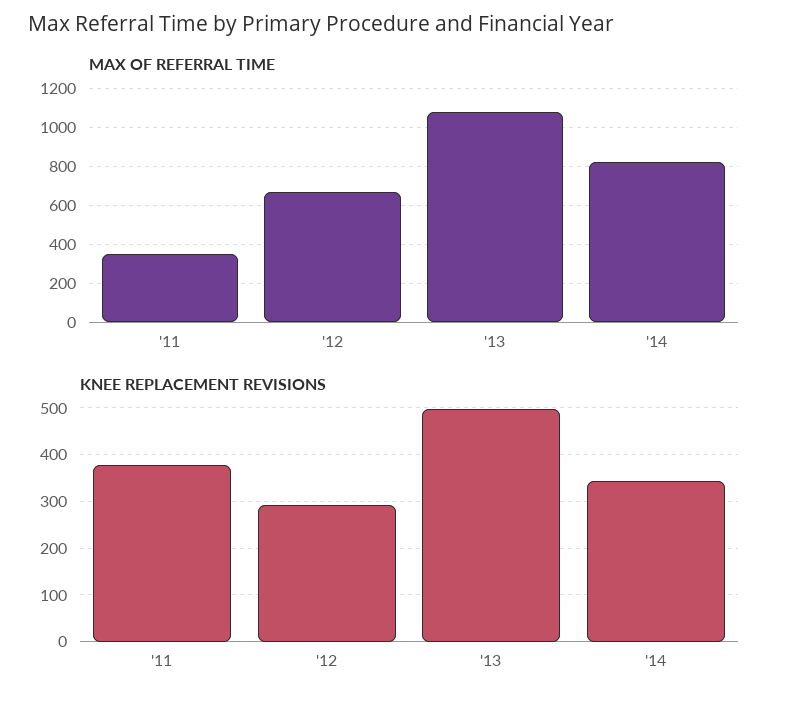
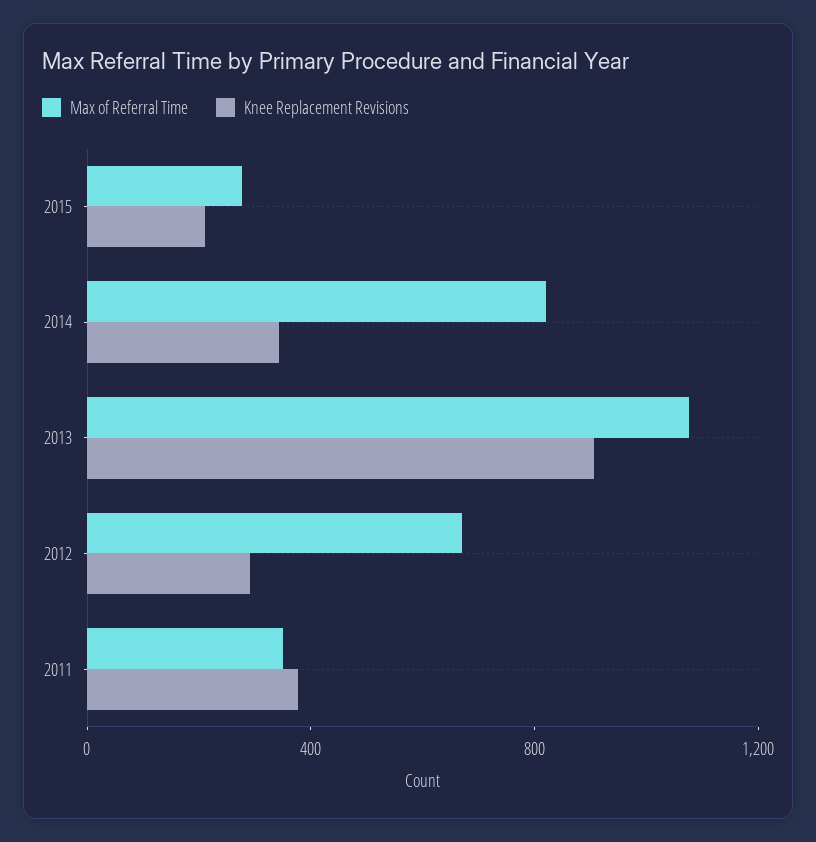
KNEE REPLACEMENT REVISIONS, '13: 500 -> 900
MAX OF REFERRAL TIME, 2015: none -> 300
KNEE REPLACEMENT REVISIONS, 2015: none -> 200

